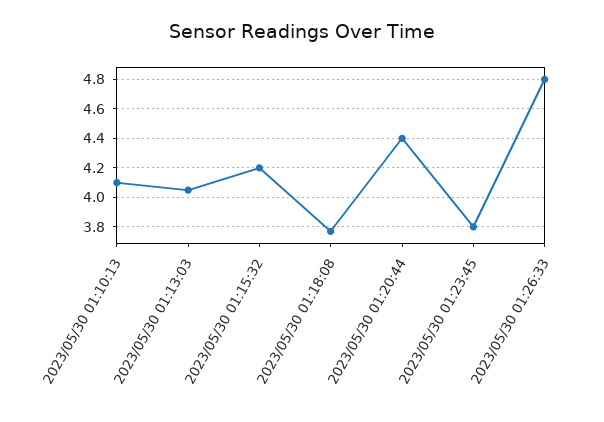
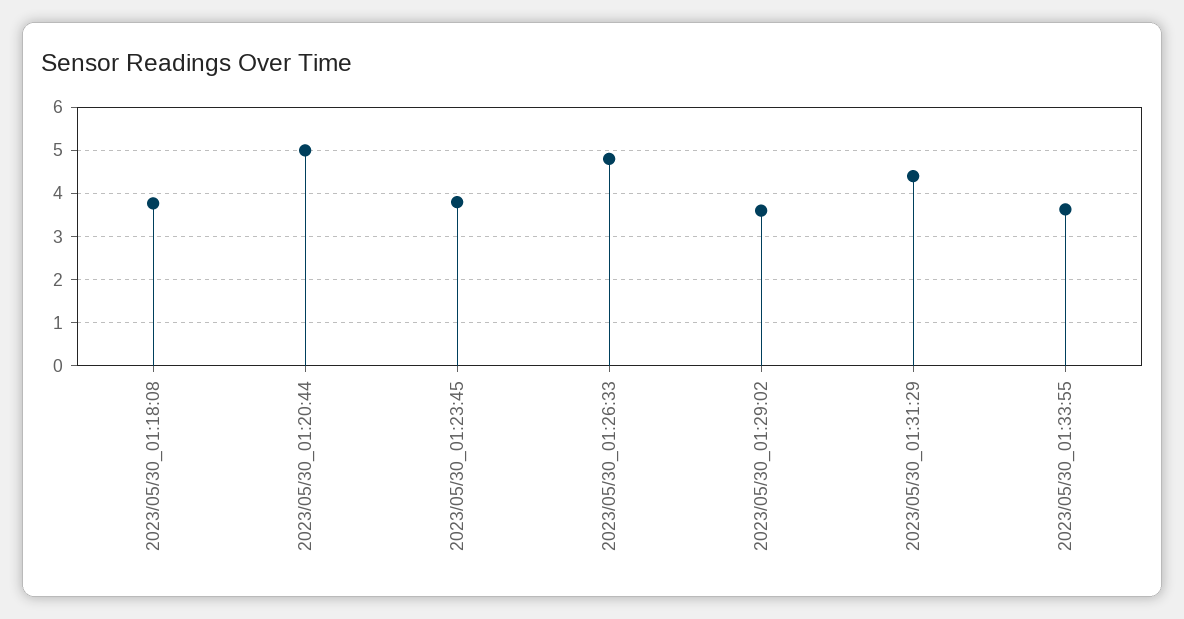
2023/05/30 01:10:13: 4.1 -> none
2023/05/30 01:13:03: 4.05 -> none
2023/05/30 01:15:32: 4.2 -> none
2023/05/30 01:20:44: 4.4 -> 5
2023/05/30_01:29:02: none -> 3.6
2023/05/30_01:31:29: none -> 4.4
2023/05/30_01:33:55: none -> 3.6

